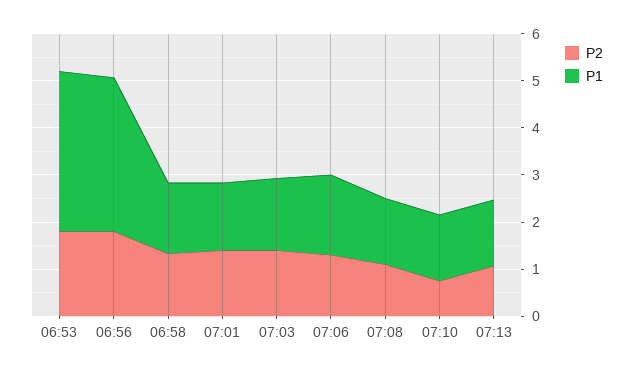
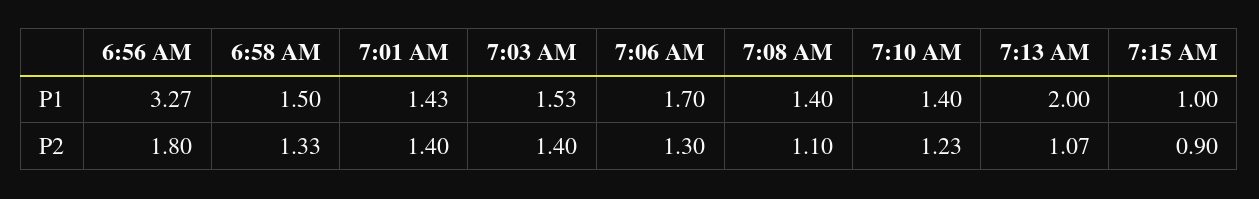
P2, 06:53: 1.8 -> none
P1, 06:53: 3.4 -> none
P2, 07:10: 0.8 -> 1.23
P1, 07:13: 1.4 -> 2
P1, 7:15 AM: none -> 1
P2, 7:15 AM: none -> 0.9

